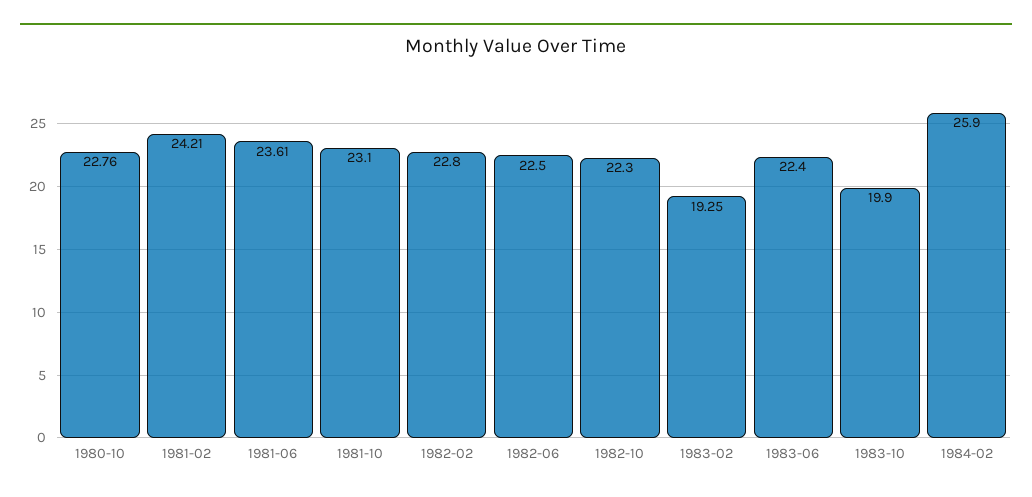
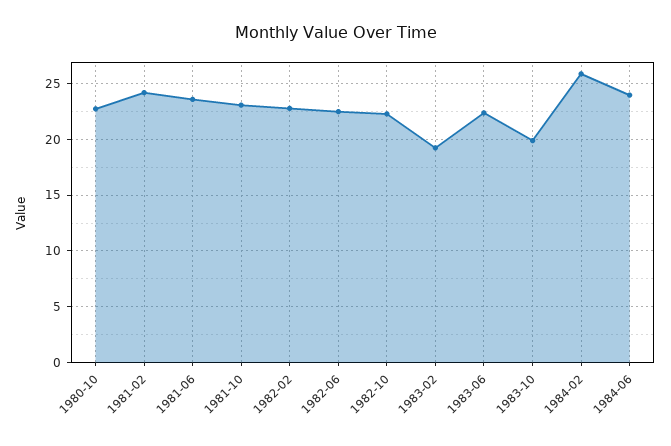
1984-06: none -> 24

